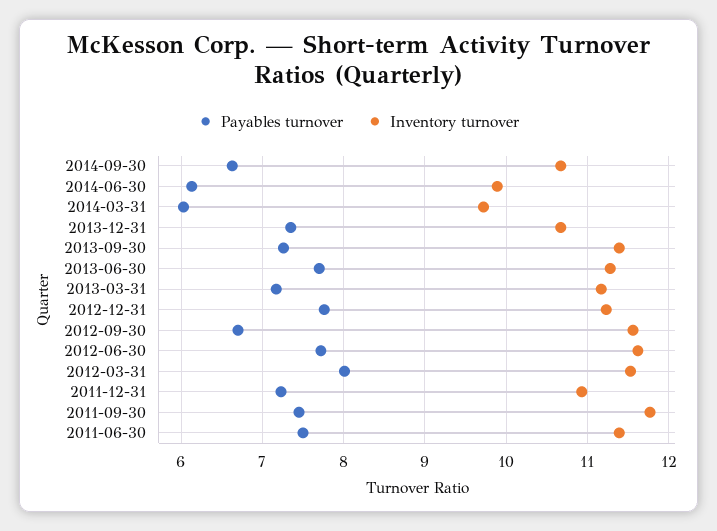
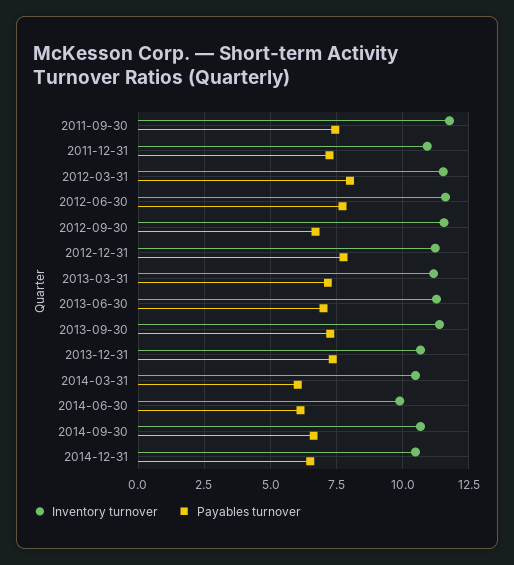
Inventory turnover, 2014-03-31: 9.7 -> 10.5
Payables turnover, 2013-06-30: 7.7 -> 7
Payables turnover, 2011-06-30: 7.5 -> none
Inventory turnover, 2011-06-30: 11.4 -> none
Inventory turnover, 2014-12-31: none -> 10.5
Payables turnover, 2014-12-31: none -> 6.5

